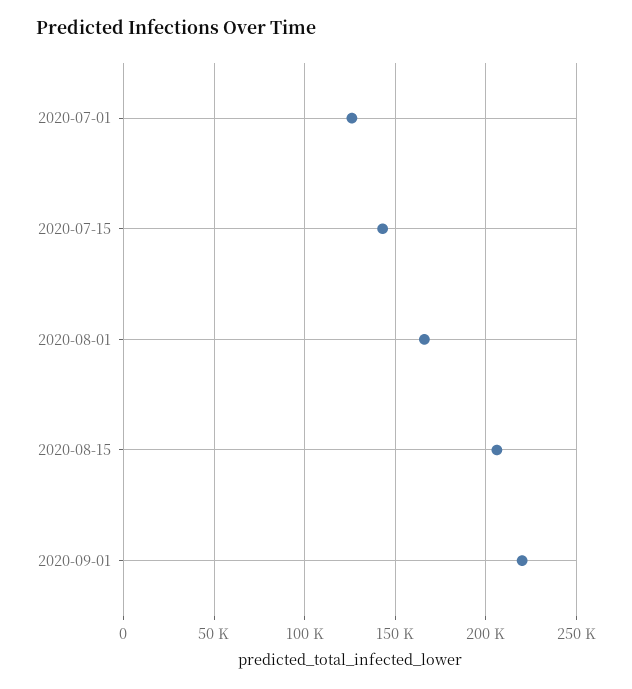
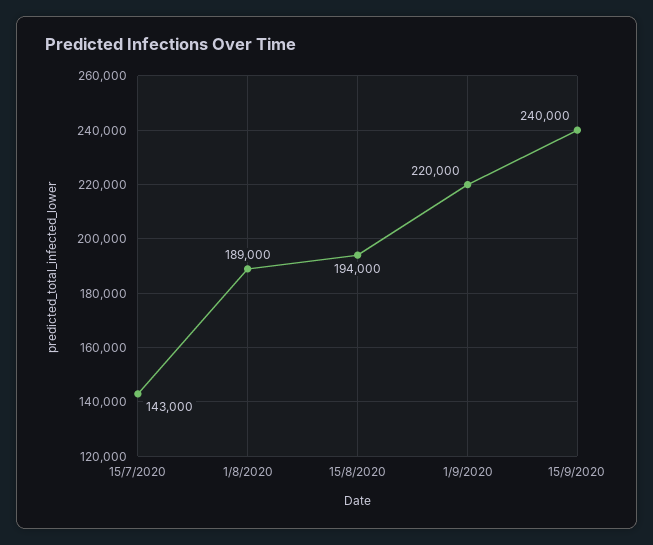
2020-07-01: 125000 -> none
2020-08-01: 165000 -> 189000
2020-08-15: 205000 -> 194000
15/9/2020: none -> 240000

